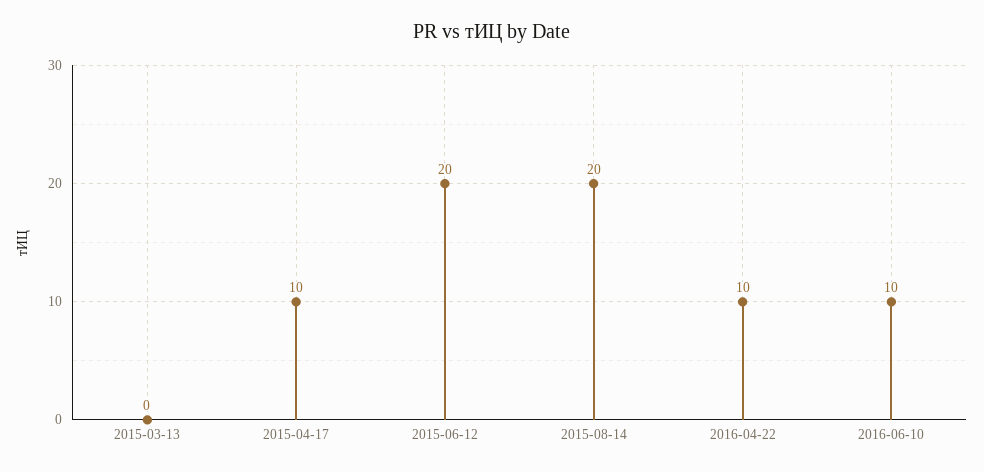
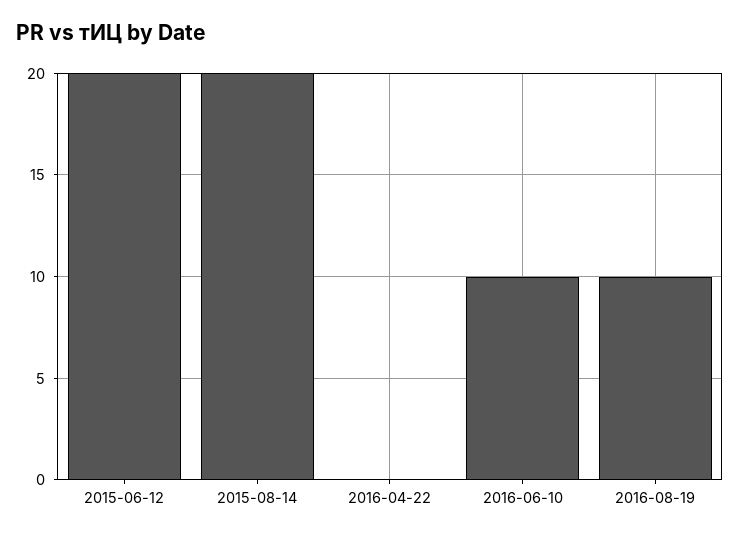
2015-03-13: 0 -> none
2015-04-17: 10 -> none
2016-04-22: 10 -> 0
2016-08-19: none -> 10

